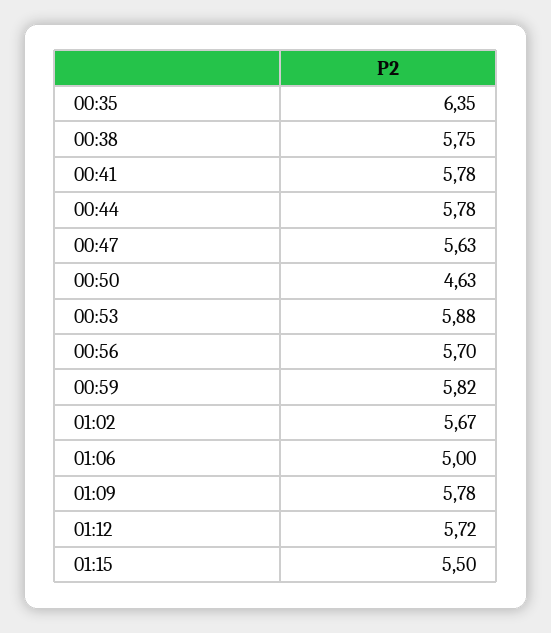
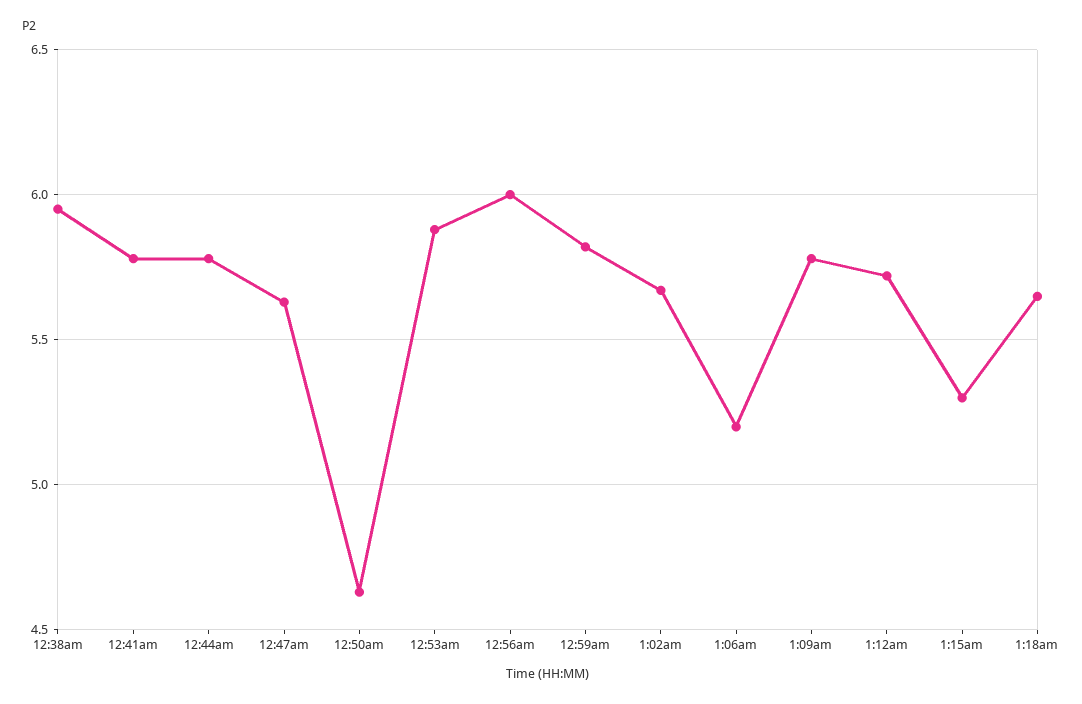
00:35: 6.35 -> none
00:38: 5.75 -> 5.95
00:56: 5.7 -> 6
01:06: 5 -> 5.2
01:15: 5.5 -> 5.3
1:18am: none -> 5.65

